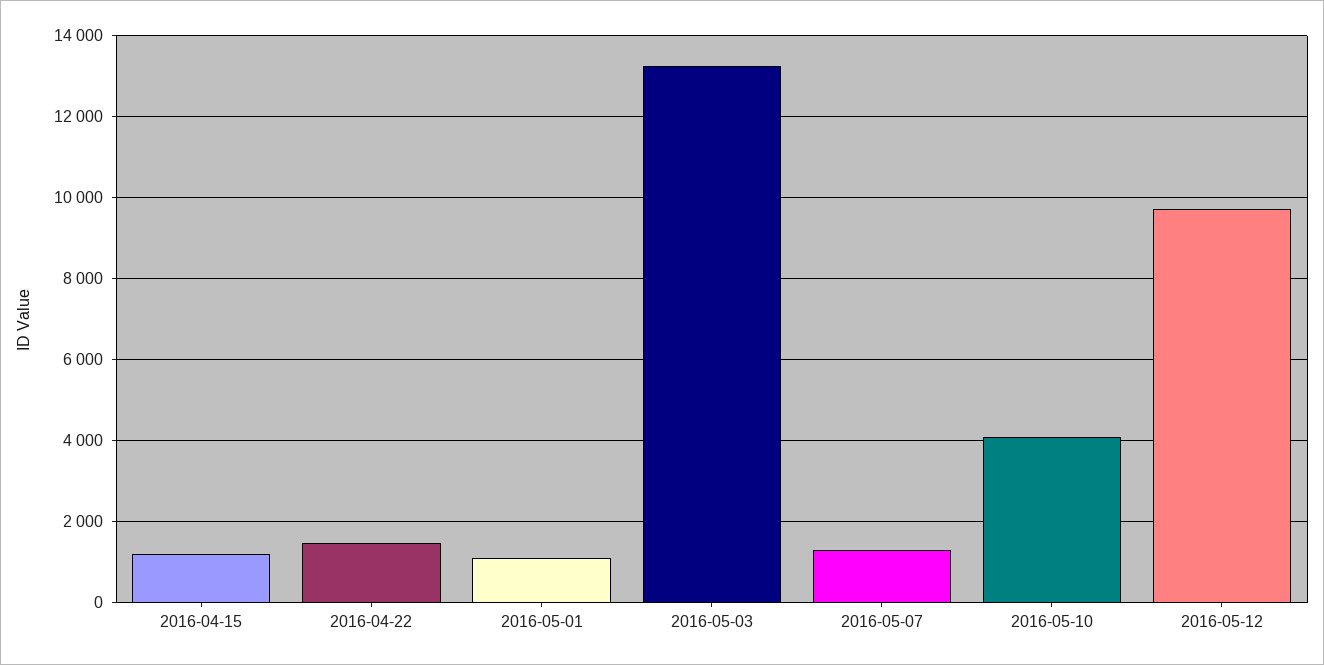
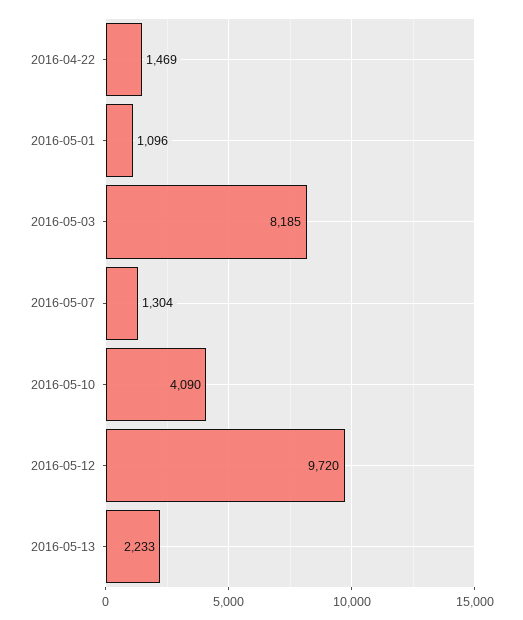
2016-04-15: 1200 -> none
2016-05-03: 13200 -> 8185
2016-05-13: none -> 2233

